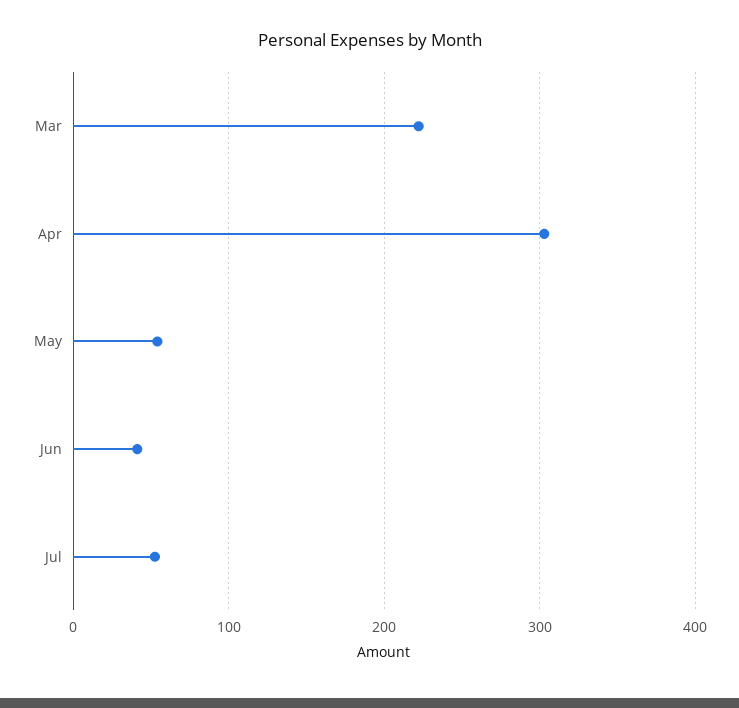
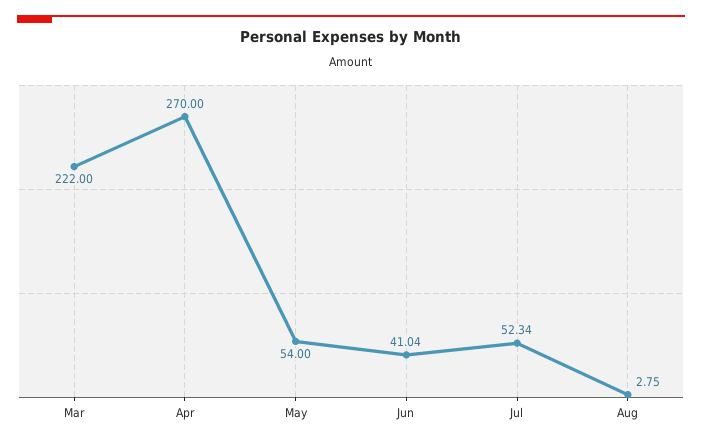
Apr: 300 -> 270
Aug: none -> 2.75

